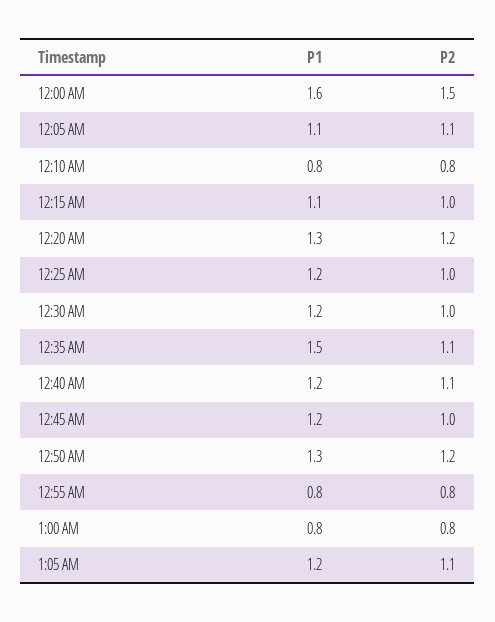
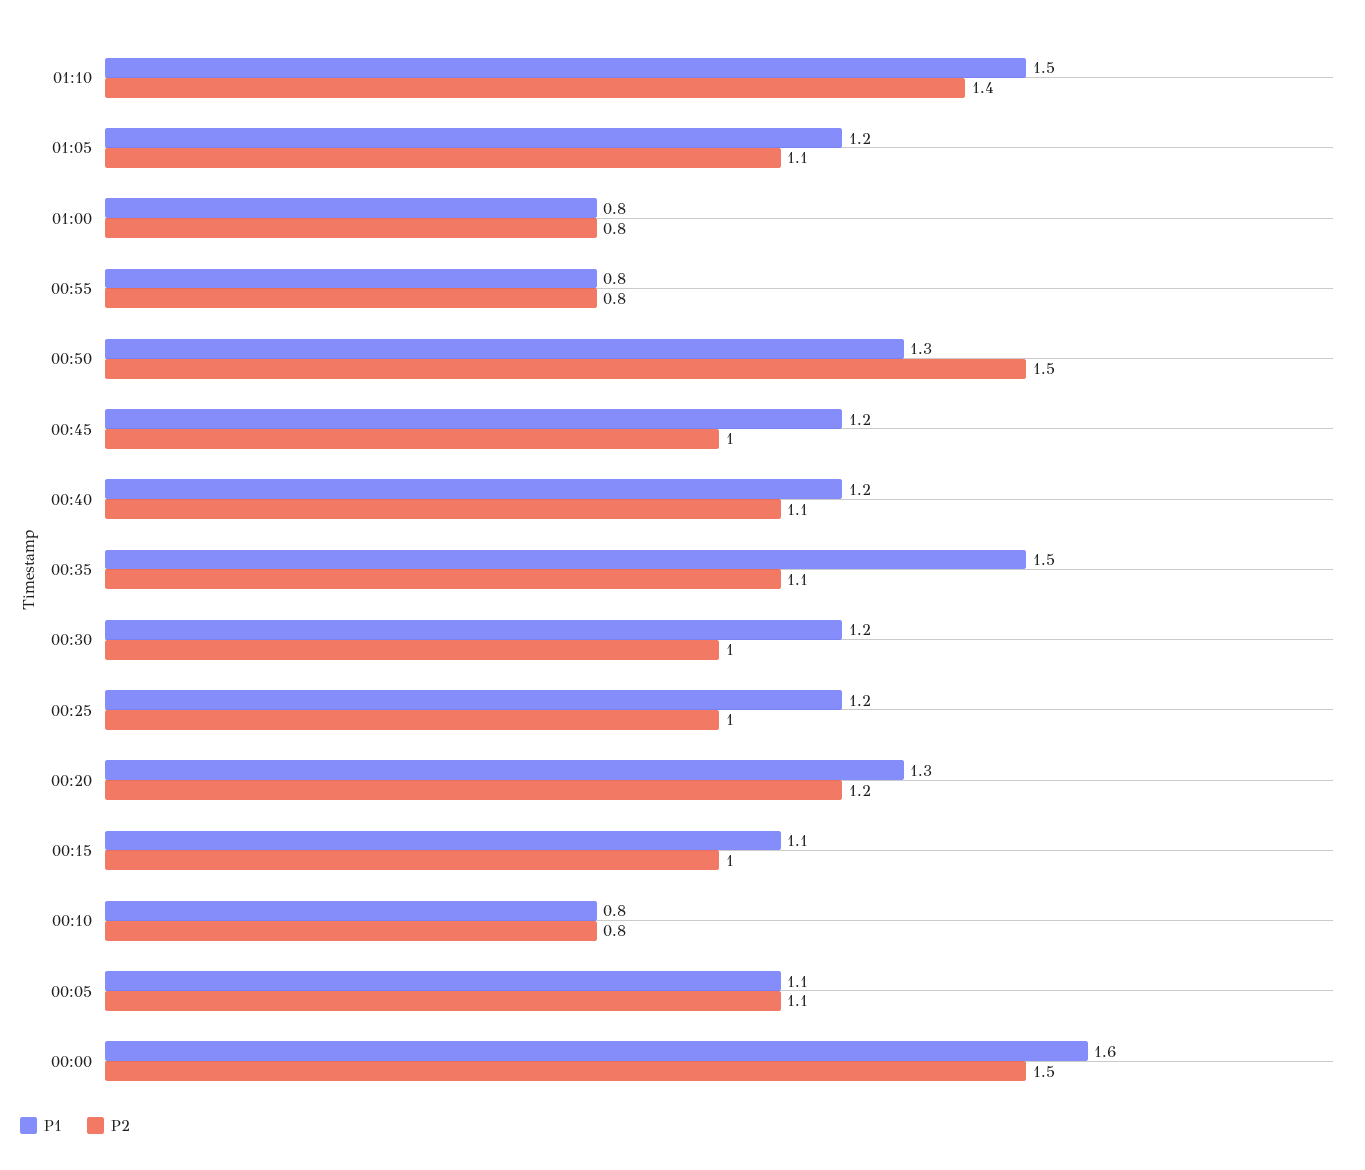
P2, 12:50 AM: 1.2 -> 1.5
P1, 01:10: none -> 1.5
P2, 01:10: none -> 1.4

